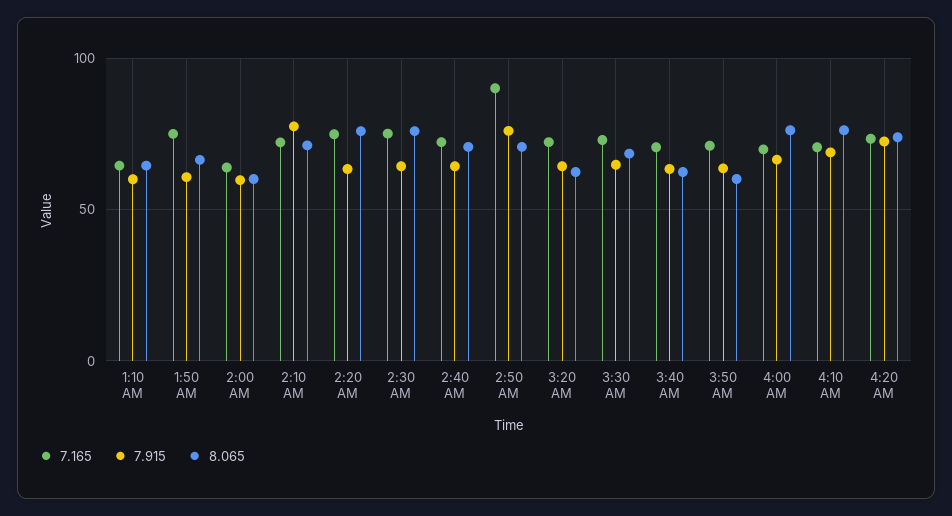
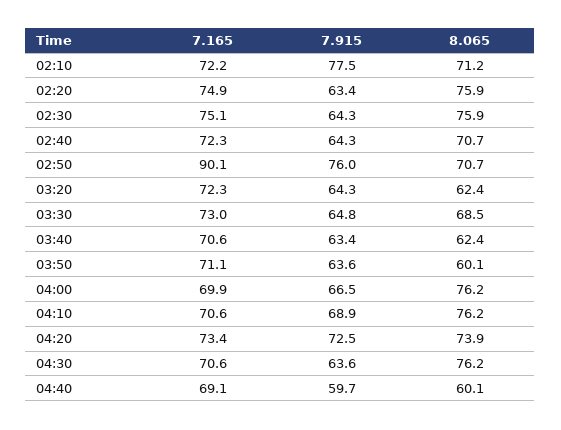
7.165, 1:10 AM: 65 -> none
7.915, 1:10 AM: 60 -> none
8.065, 1:10 AM: 65 -> none
7.165, 1:50 AM: 75 -> none
7.915, 1:50 AM: 60 -> none
8.065, 1:50 AM: 65 -> none
7.165, 2:00 AM: 65 -> none
7.915, 2:00 AM: 60 -> none
8.065, 2:00 AM: 60 -> none
7.165, 04:30: none -> 70.6
7.915, 04:30: none -> 63.6
8.065, 04:30: none -> 76.2
7.165, 04:40: none -> 69.1
7.915, 04:40: none -> 59.7
8.065, 04:40: none -> 60.1

